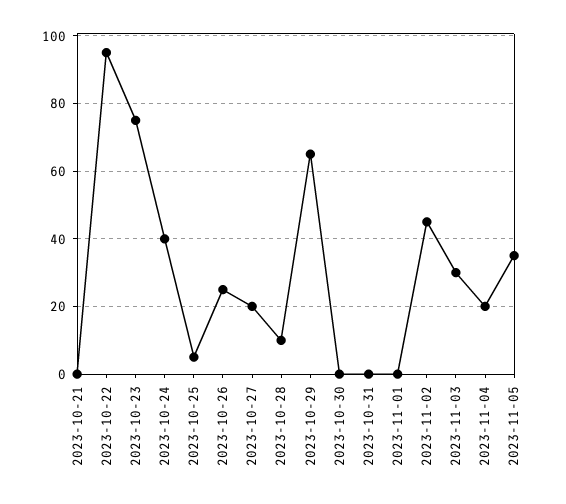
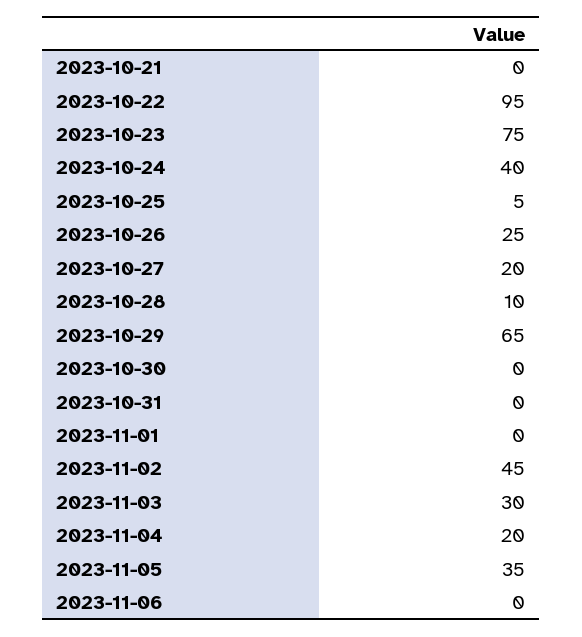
2023-11-06: none -> 0

